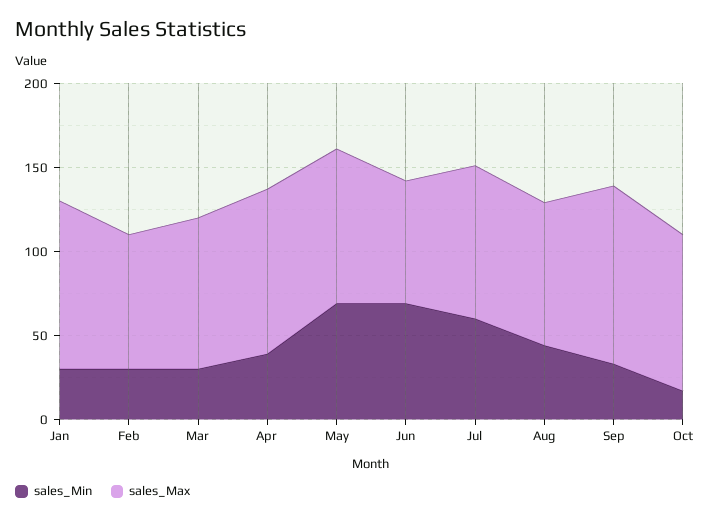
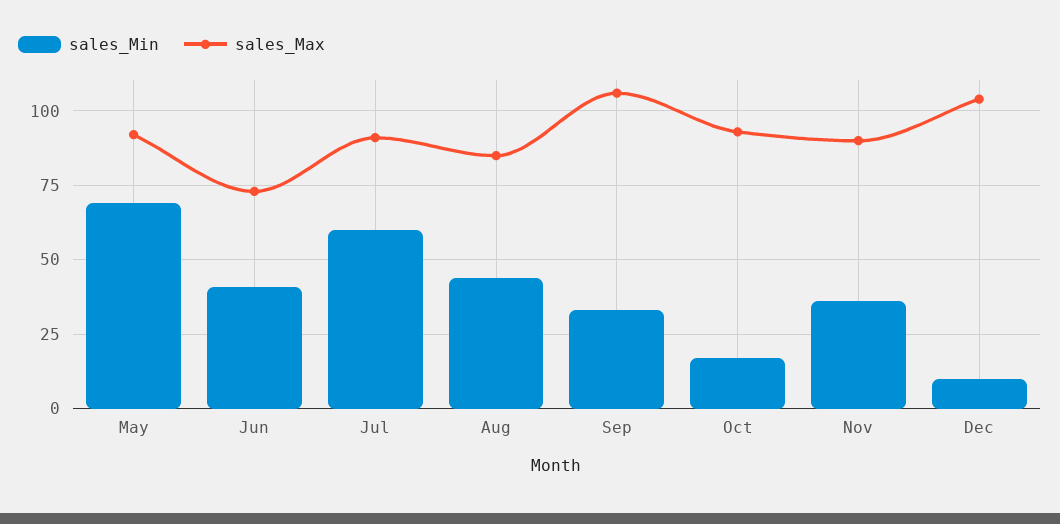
sales_Min, Jan: 30 -> none
sales_Max, Jan: 100 -> none
sales_Min, Feb: 30 -> none
sales_Max, Feb: 80 -> none
sales_Min, Mar: 30 -> none
sales_Max, Mar: 90 -> none
sales_Min, Apr: 40 -> none
sales_Max, Apr: 100 -> none
sales_Min, Jun: 70 -> 40
sales_Min, Nov: none -> 35
sales_Max, Nov: none -> 90
sales_Min, Dec: none -> 10
sales_Max, Dec: none -> 105

